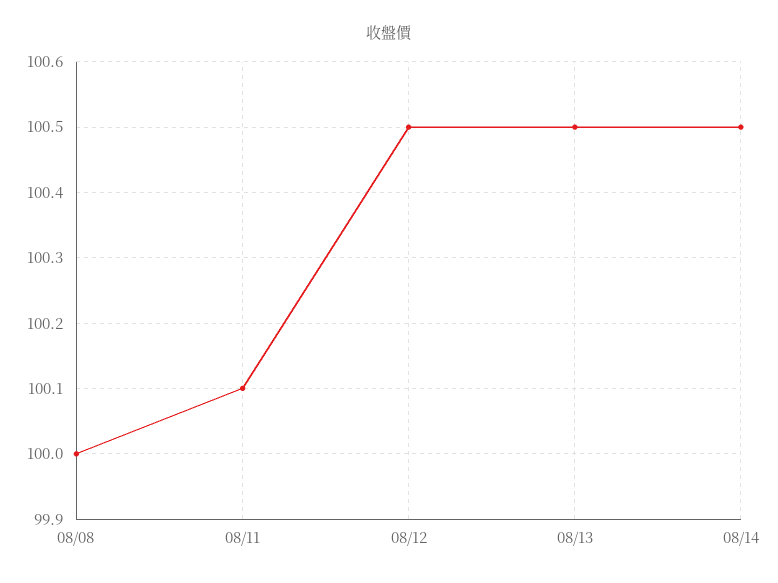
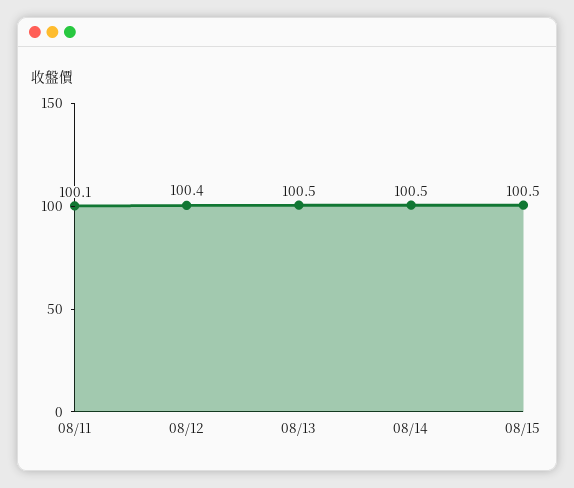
08/08: 100 -> none
08/12: 100.5 -> 100.4
08/15: none -> 100.5

